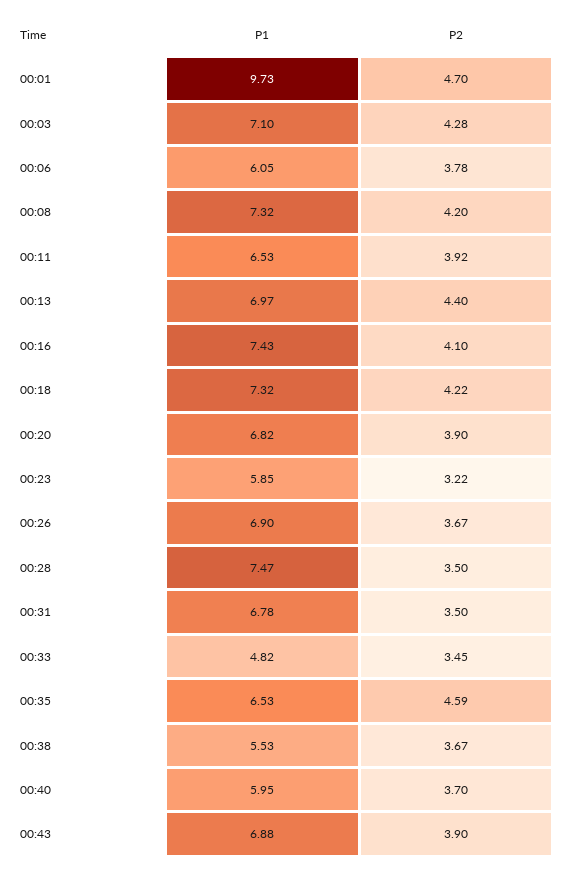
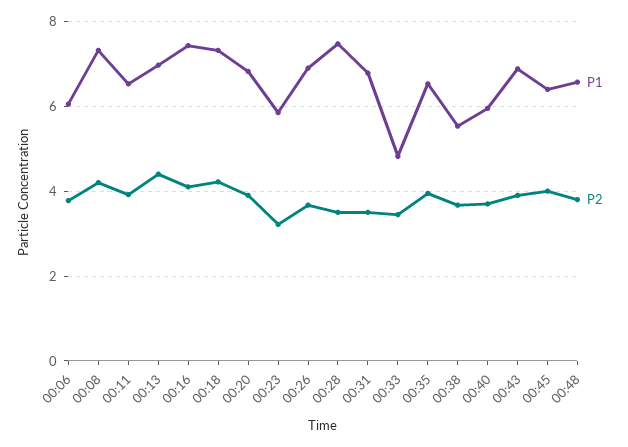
P1, 00:01: 9.73 -> none
P2, 00:01: 4.7 -> none
P1, 00:03: 7.1 -> none
P2, 00:03: 4.28 -> none
P2, 00:35: 4.59 -> 4
P1, 00:45: none -> 6.4
P2, 00:45: none -> 4
P1, 00:48: none -> 6.6
P2, 00:48: none -> 3.8

